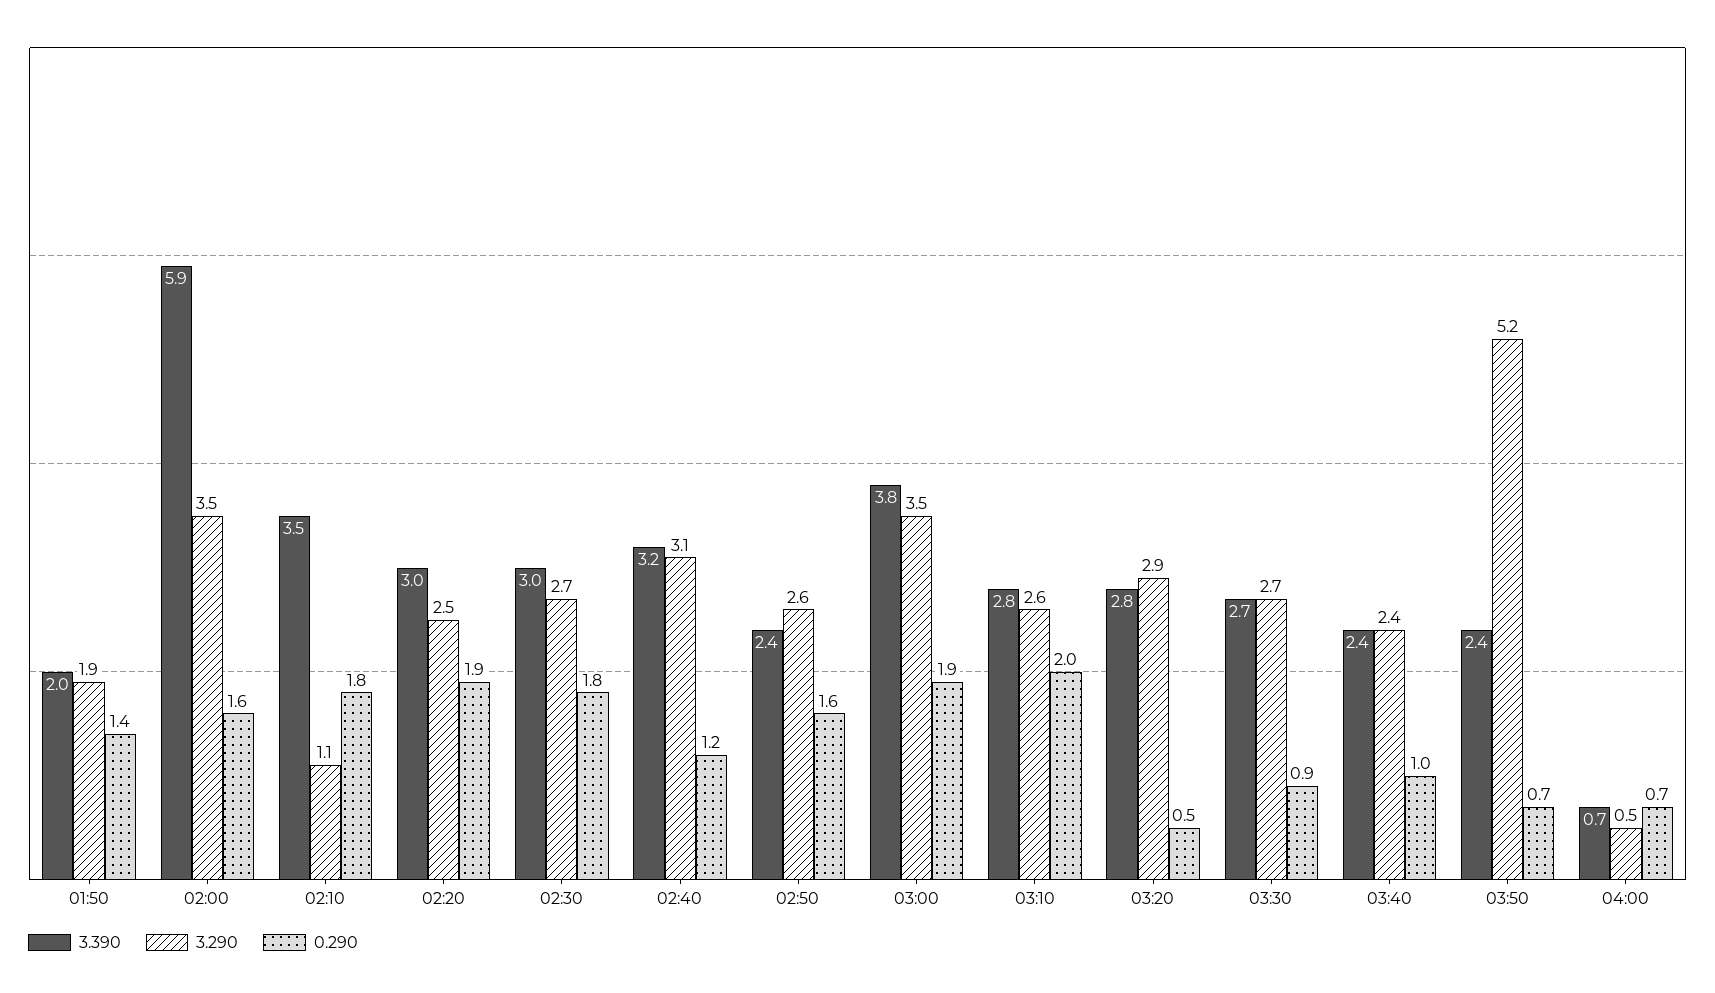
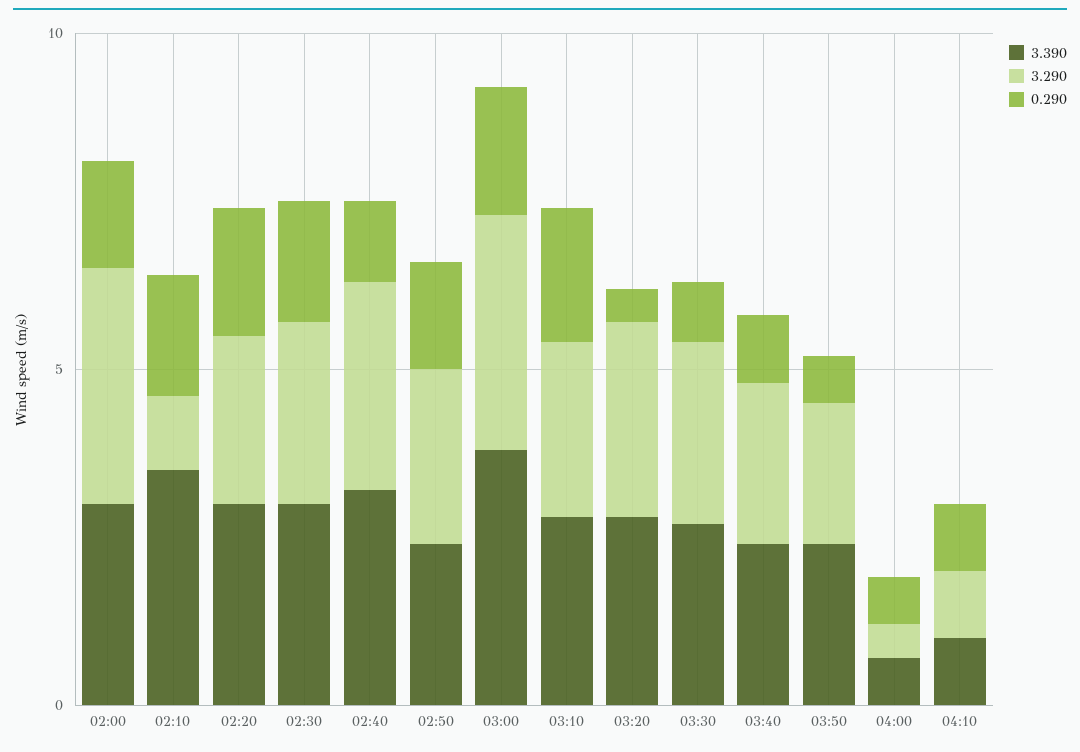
3.390, 01:50: 2 -> none
3.290, 01:50: 1.9 -> none
0.290, 01:50: 1.4 -> none
3.390, 02:00: 5.9 -> 3
3.290, 03:50: 5.2 -> 2
3.390, 04:10: none -> 1
3.290, 04:10: none -> 1
0.290, 04:10: none -> 1

